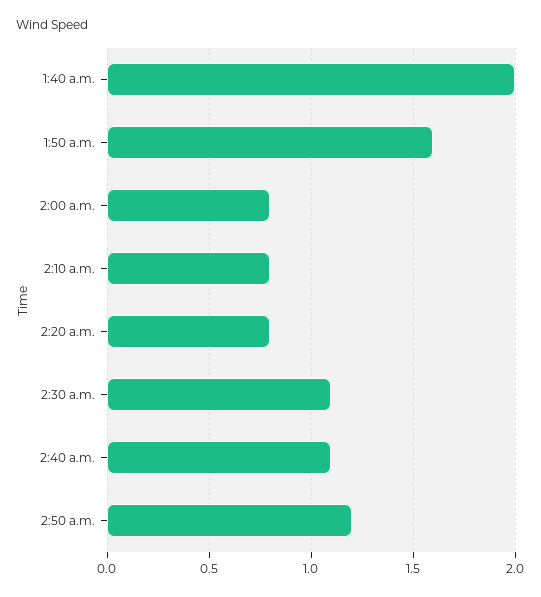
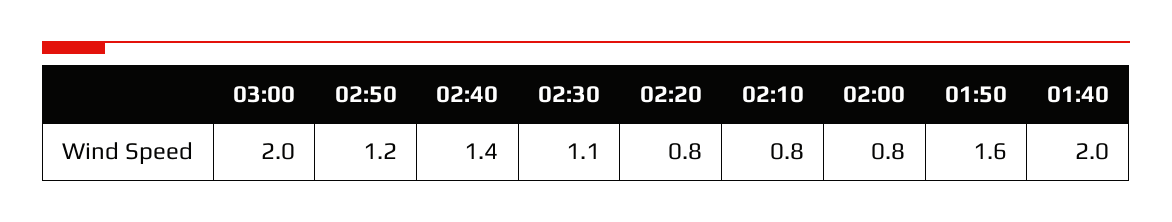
2:40 a.m.: 1.1 -> 1.4
03:00: none -> 2

